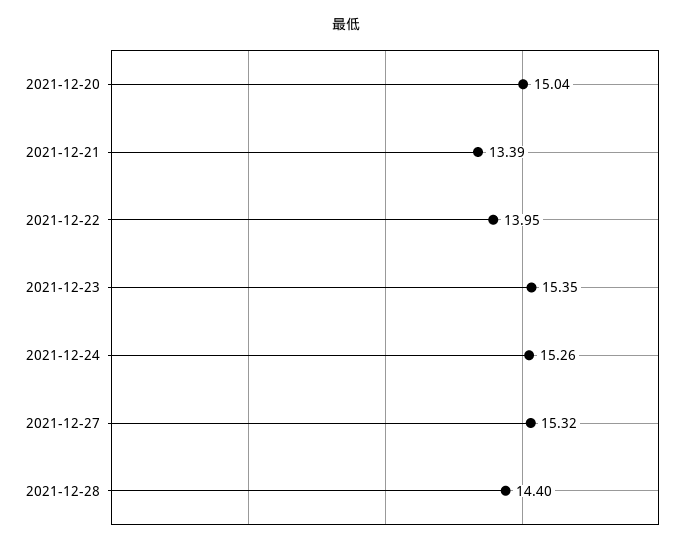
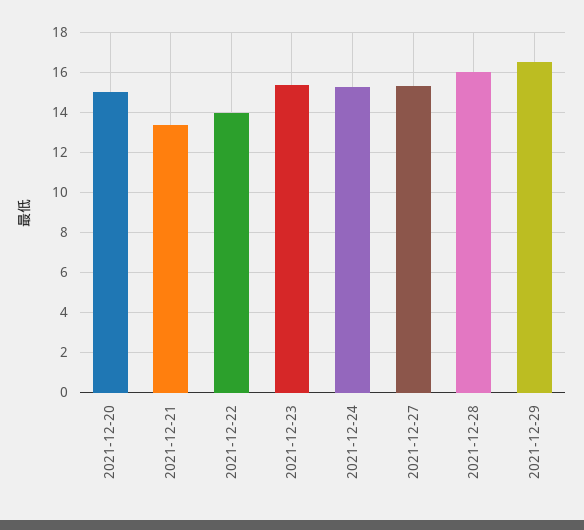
2021-12-28: 14.4 -> 16
2021-12-29: none -> 16.5

